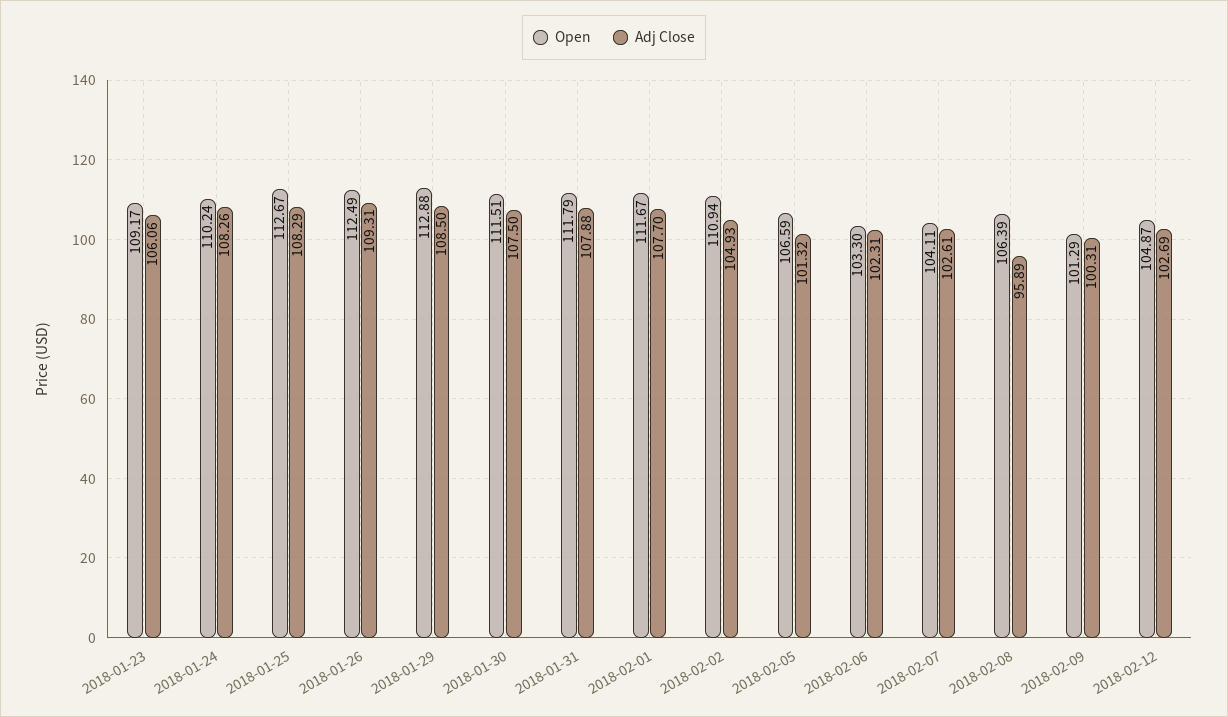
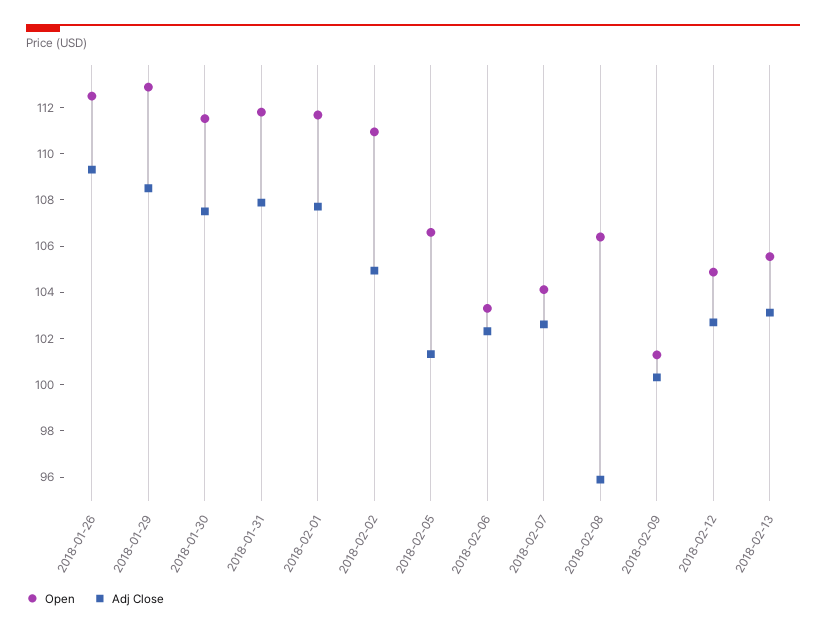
Open, 2018-01-23: 109.17 -> none
Adj Close, 2018-01-23: 106.06 -> none
Open, 2018-01-24: 110.24 -> none
Adj Close, 2018-01-24: 108.26 -> none
Open, 2018-01-25: 112.67 -> none
Adj Close, 2018-01-25: 108.29 -> none
Open, 2018-02-13: none -> 105.5
Adj Close, 2018-02-13: none -> 103

